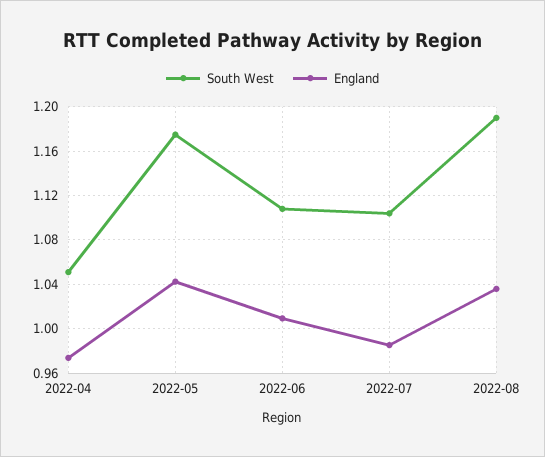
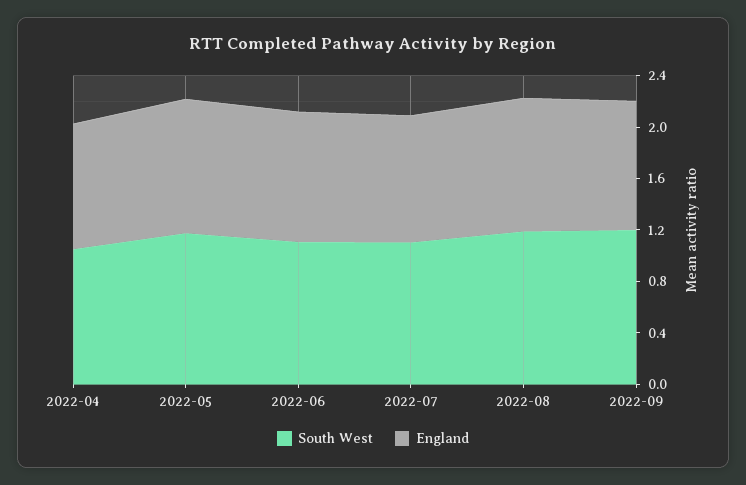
South West, 2022-09: none -> 1.2
England, 2022-09: none -> 1

